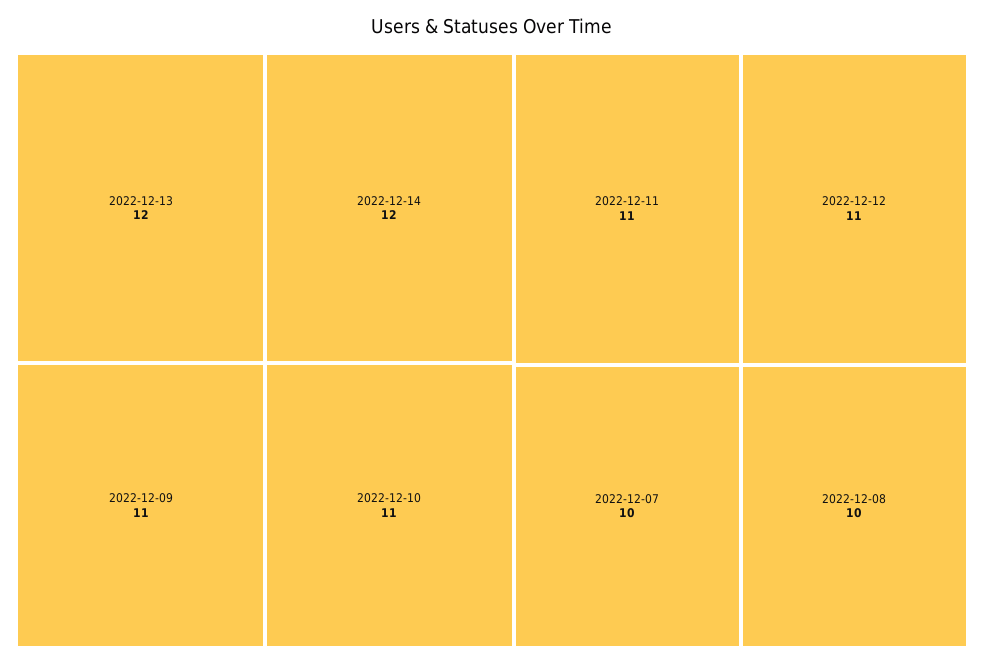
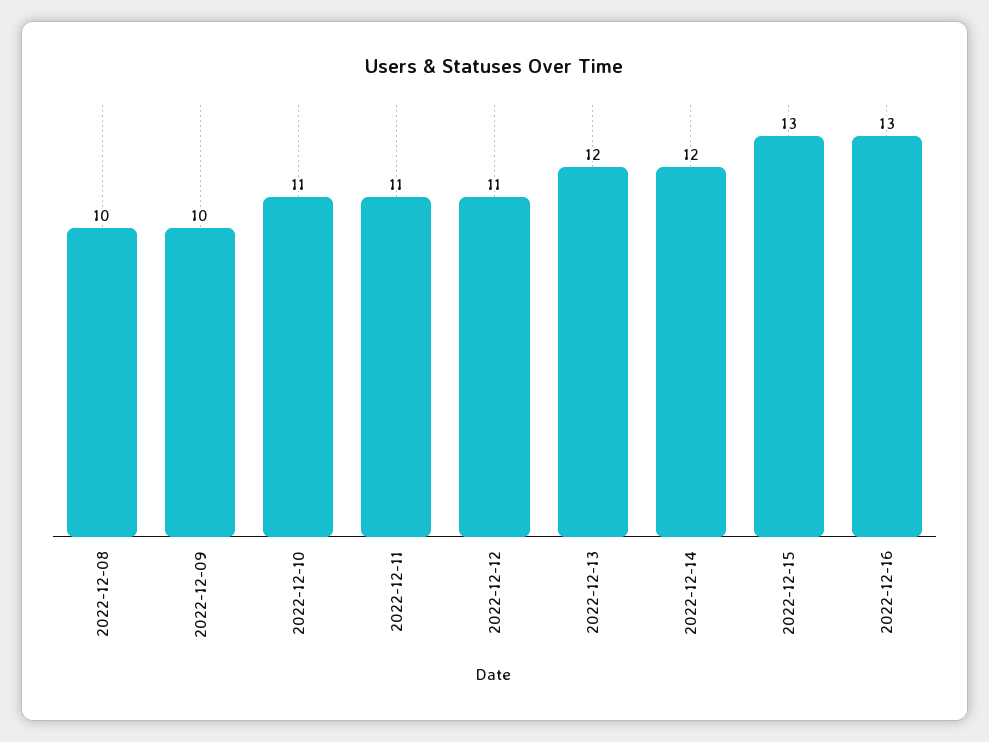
2022-12-09: 11 -> 10
2022-12-07: 10 -> none
2022-12-15: none -> 13
2022-12-16: none -> 13

